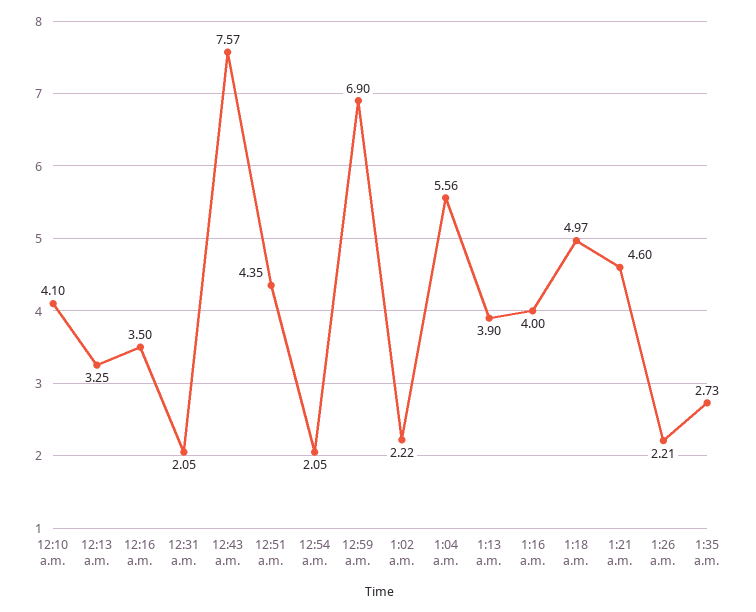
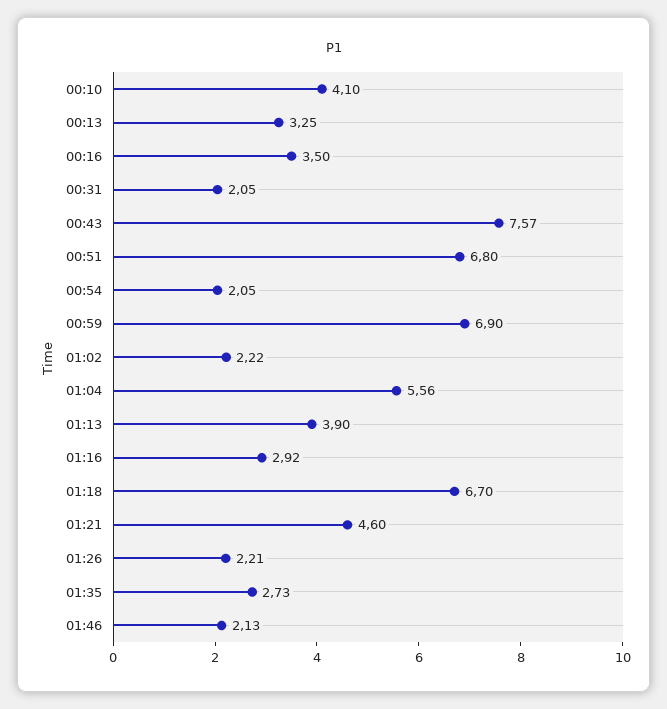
12:51 a.m.: 4.35 -> 6.8
1:16 a.m.: 4 -> 2.92
1:18 a.m.: 4.97 -> 6.7
01:46: none -> 2.13

